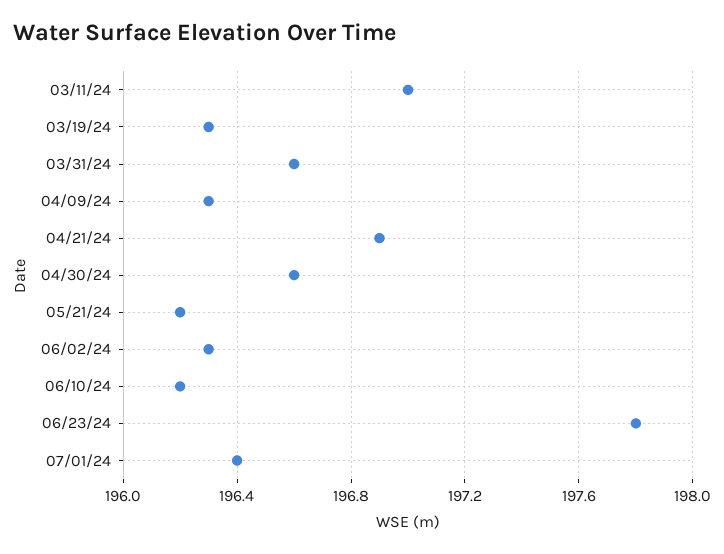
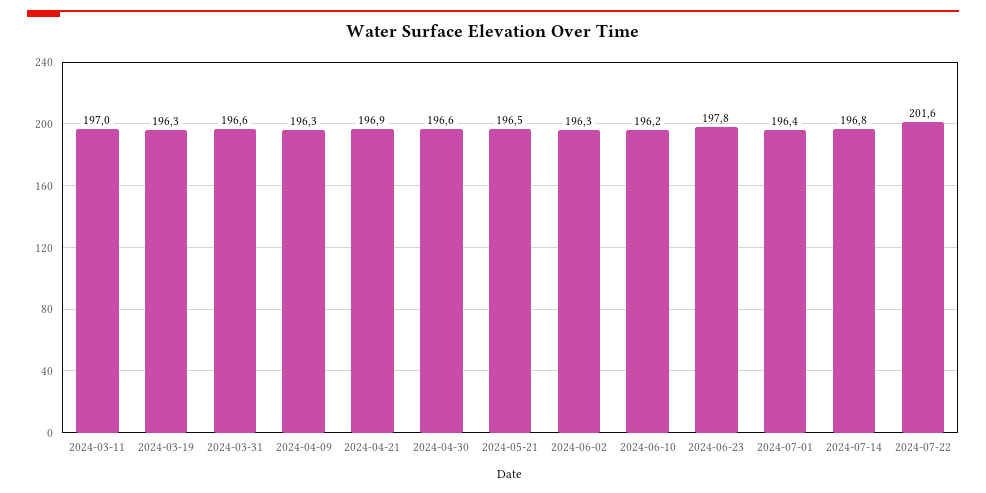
05/21/24: 196.2 -> 196.5
2024-07-14: none -> 196.8
2024-07-22: none -> 201.6

